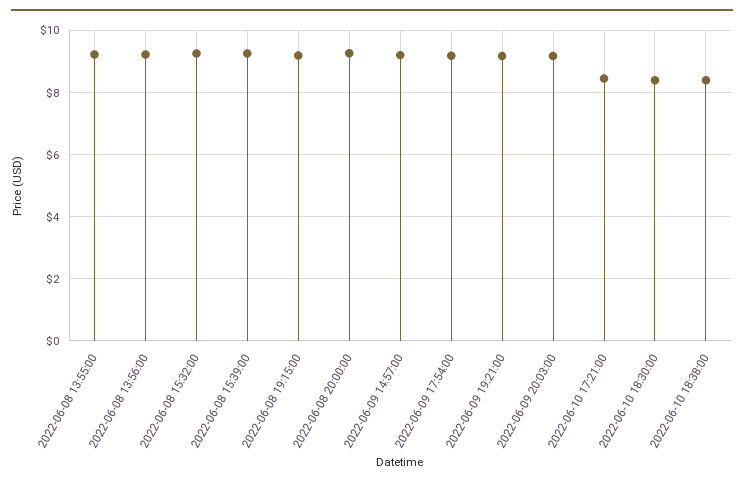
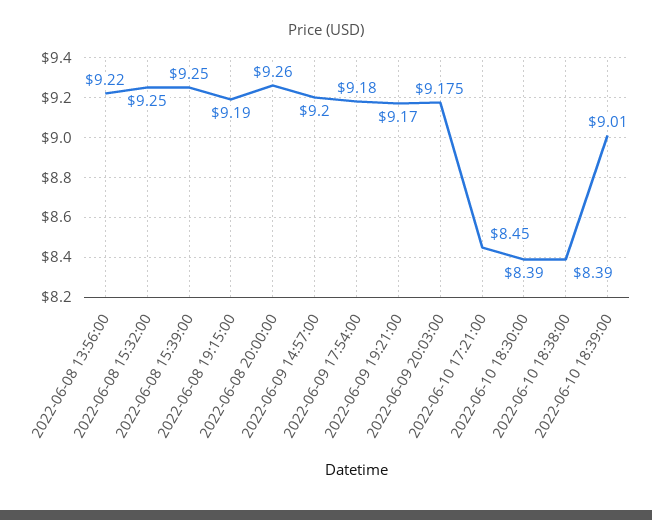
2022-06-08 13:55:00: 9.2 -> none
2022-06-10 18:39:00: none -> 9.01

